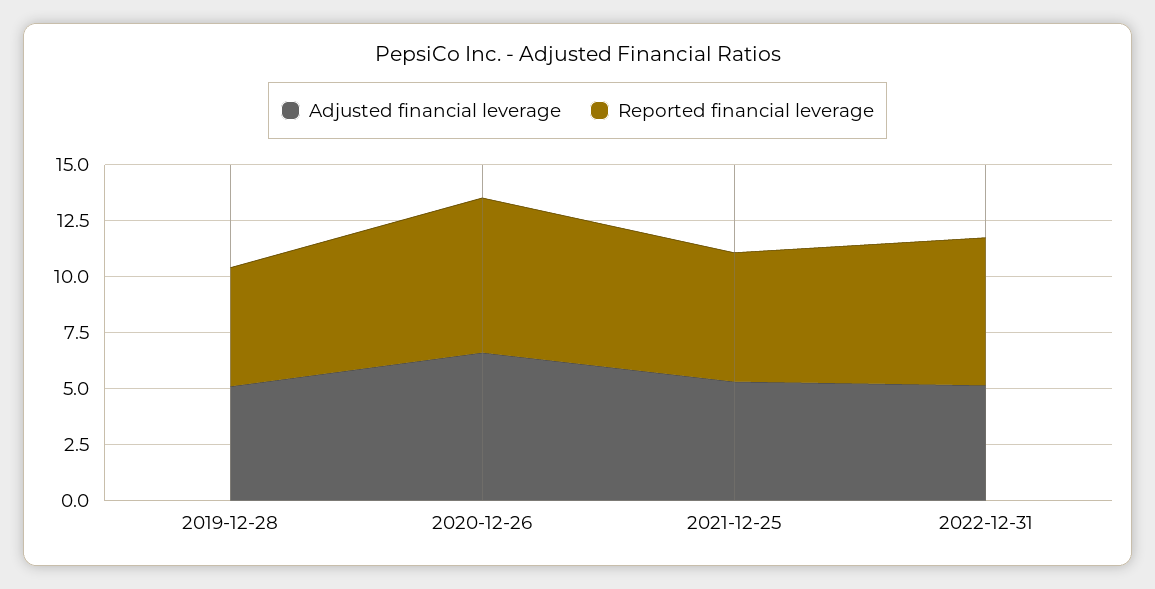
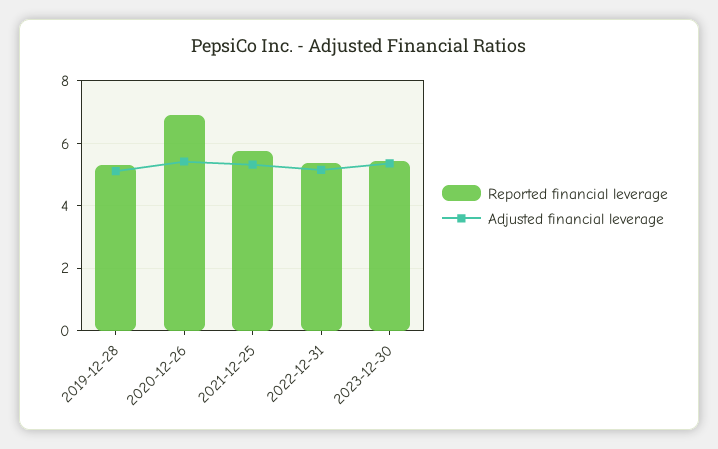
Adjusted financial leverage, 2020-12-26: 6.5 -> 5.4
Reported financial leverage, 2022-12-31: 6.5 -> 5.4
Reported financial leverage, 2023-12-30: none -> 5.4
Adjusted financial leverage, 2023-12-30: none -> 5.4

